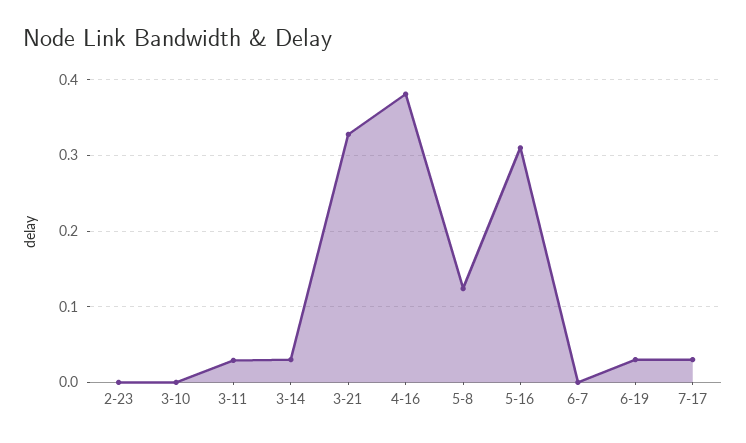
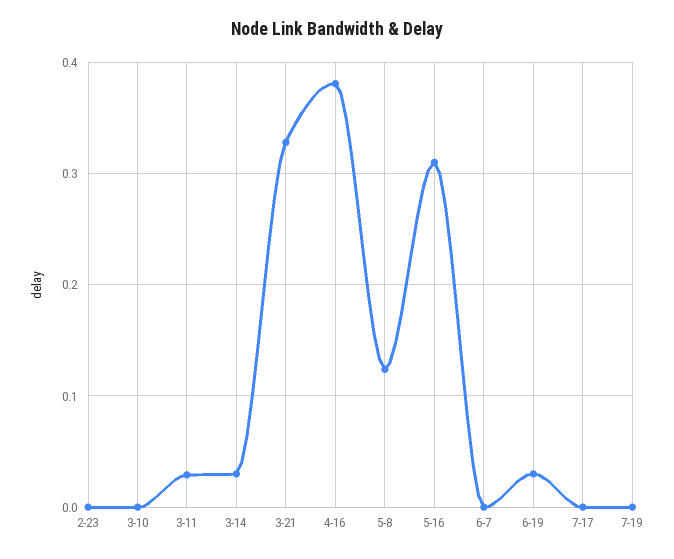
7-17: 0.03 -> 0
7-19: none -> 0

